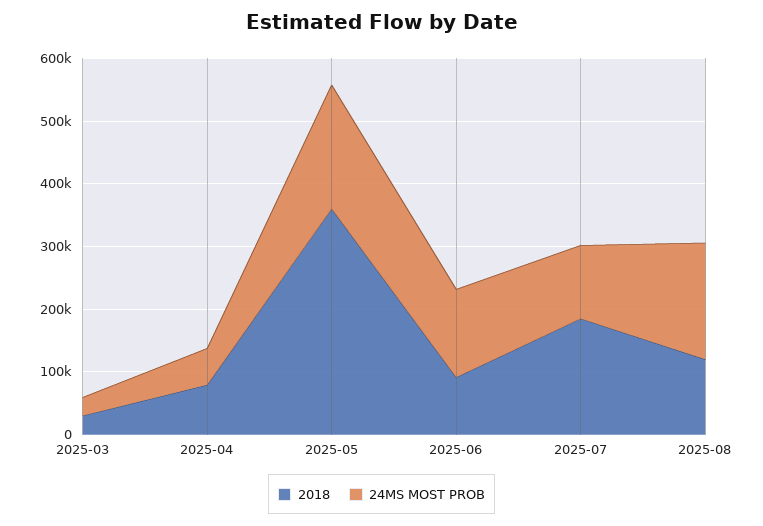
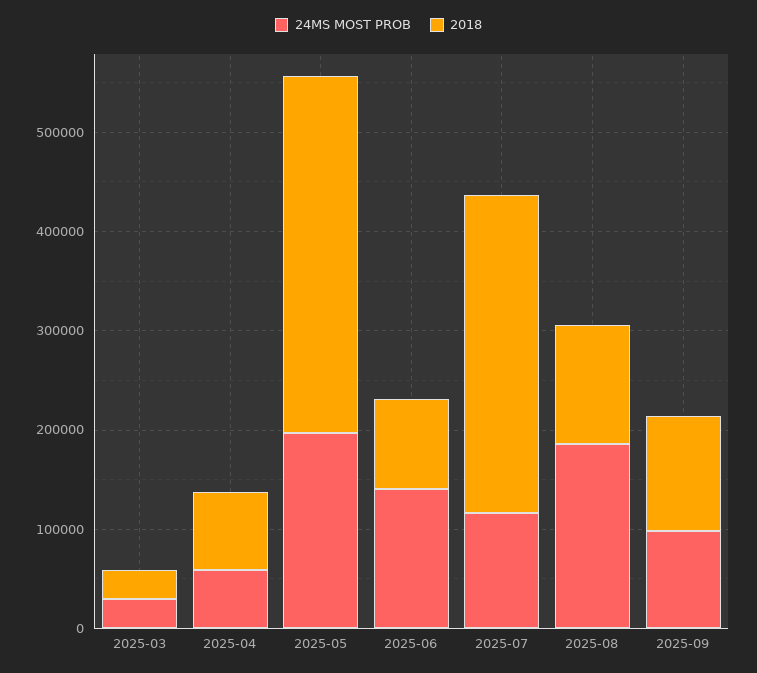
2018, 2025-07: 180000 -> 320000
24MS MOST PROB, 2025-09: none -> 100000
2018, 2025-09: none -> 120000

